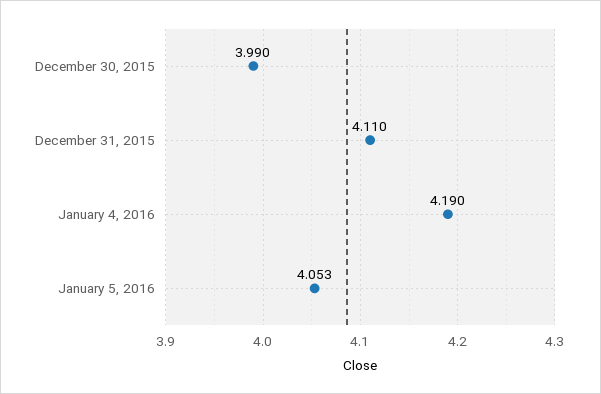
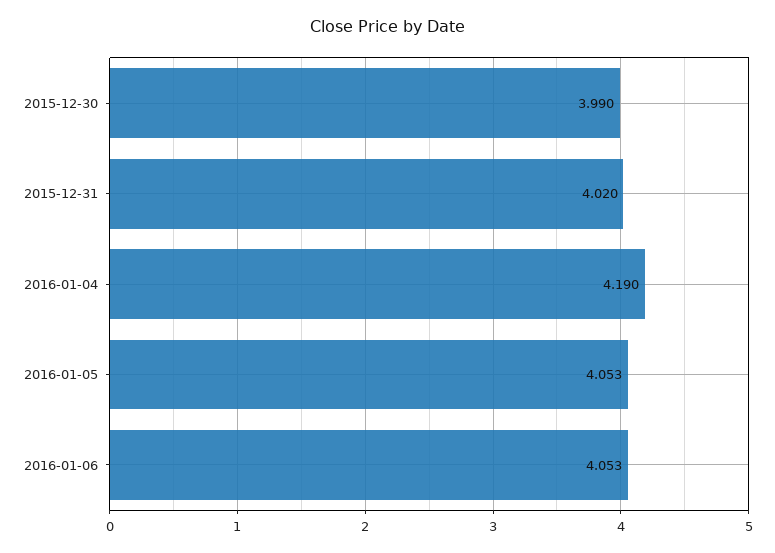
December 31, 2015: 4.11 -> 4.02
2016-01-06: none -> 4.053

